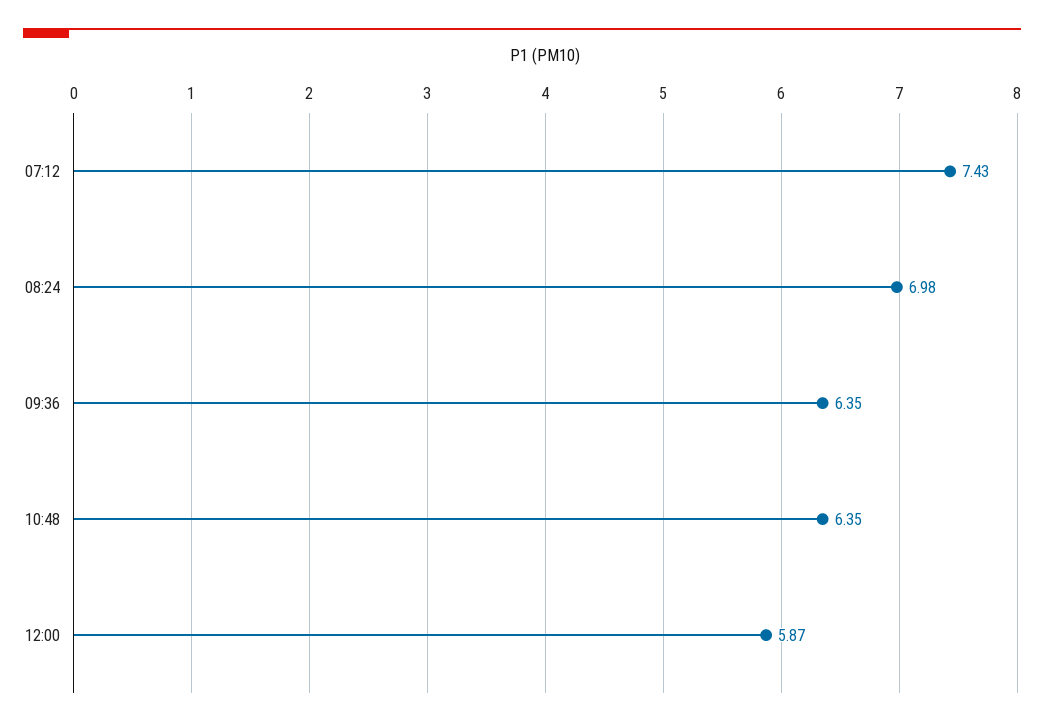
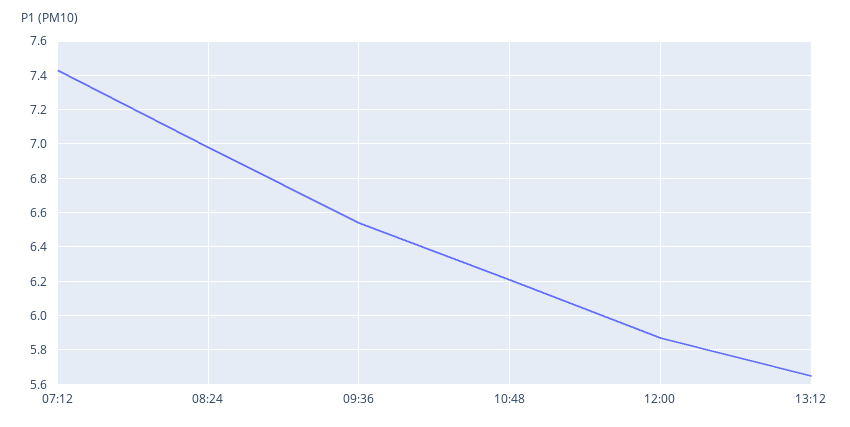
09:36: 6.35 -> 6.55
10:48: 6.35 -> 6.2
13:12: none -> 5.65

